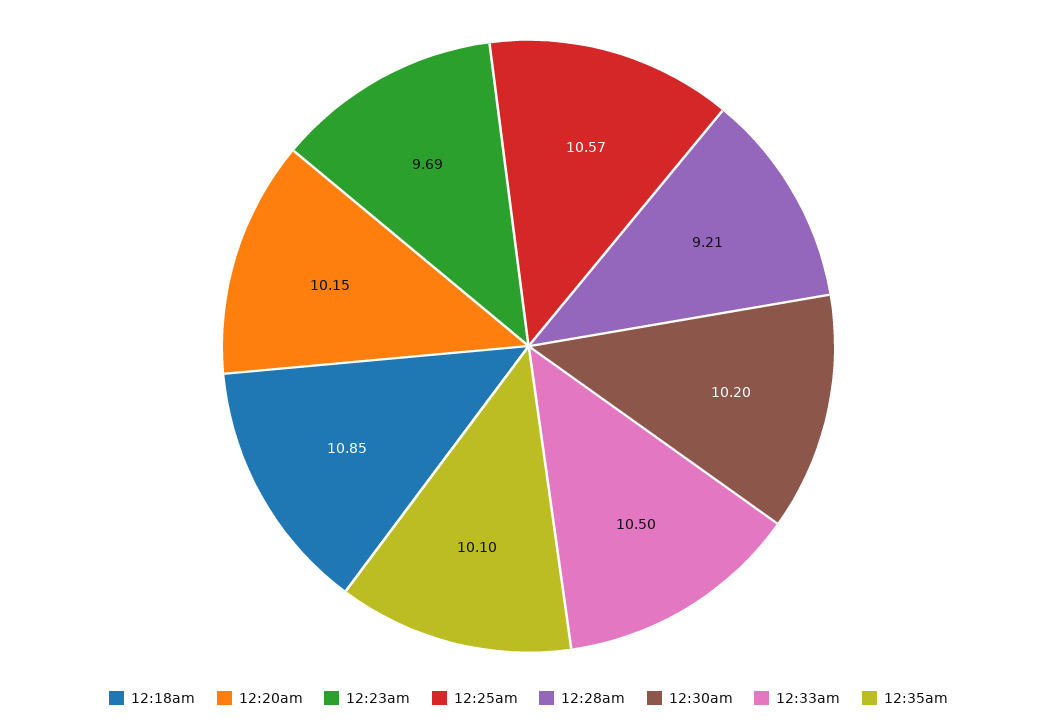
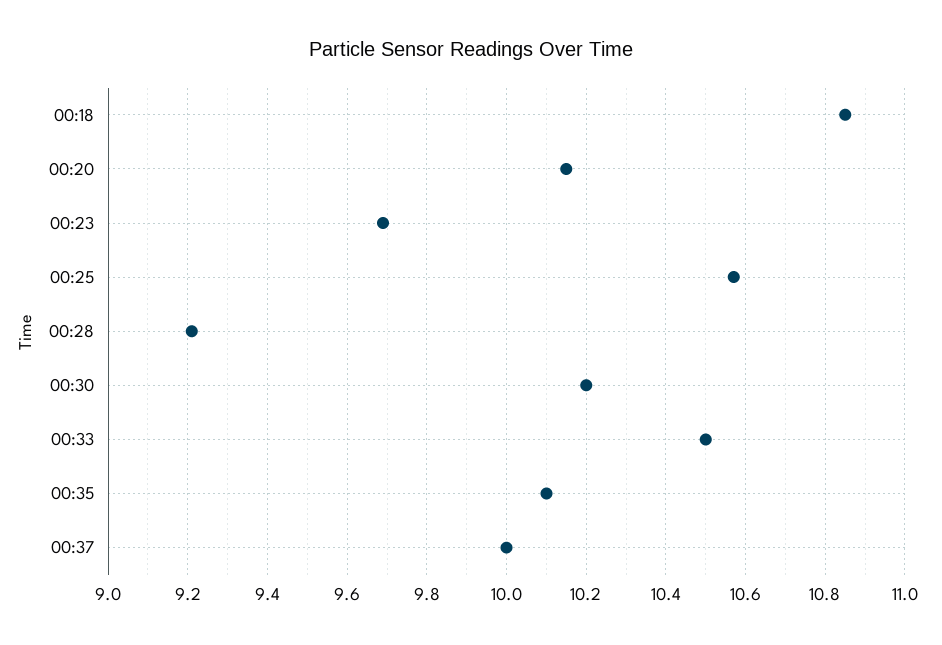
00:37: none -> 10

